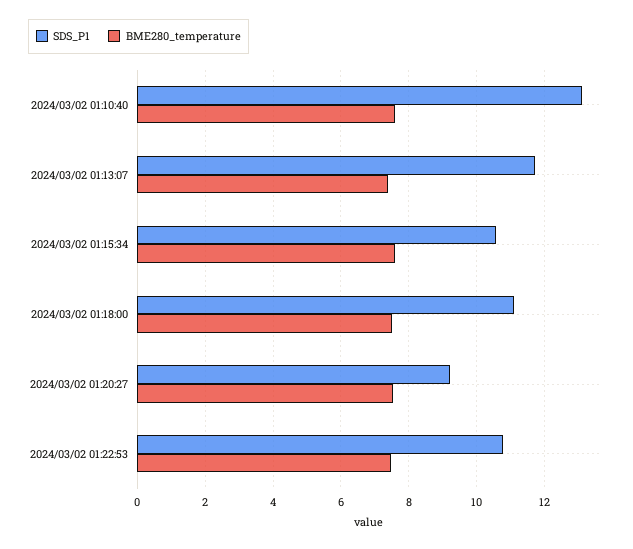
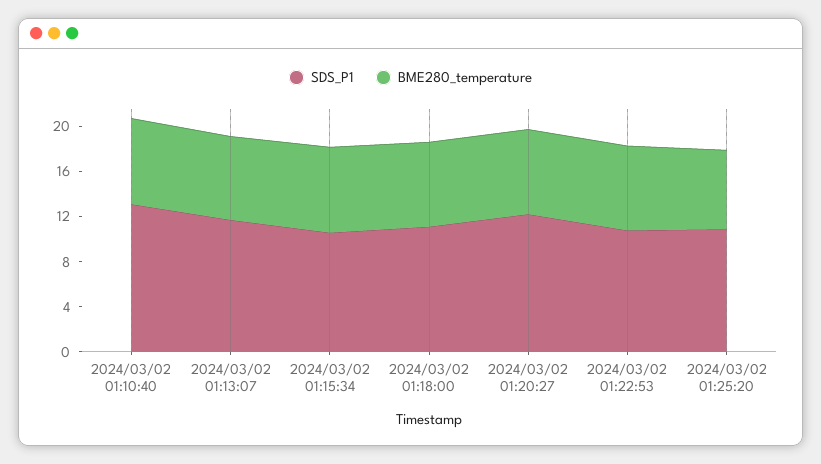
SDS_P1, 2024/03/02 01:20:27: 9.2 -> 12
SDS_P1, 2024/03/02 01:25:20: none -> 11
BME280_temperature, 2024/03/02 01:25:20: none -> 7

